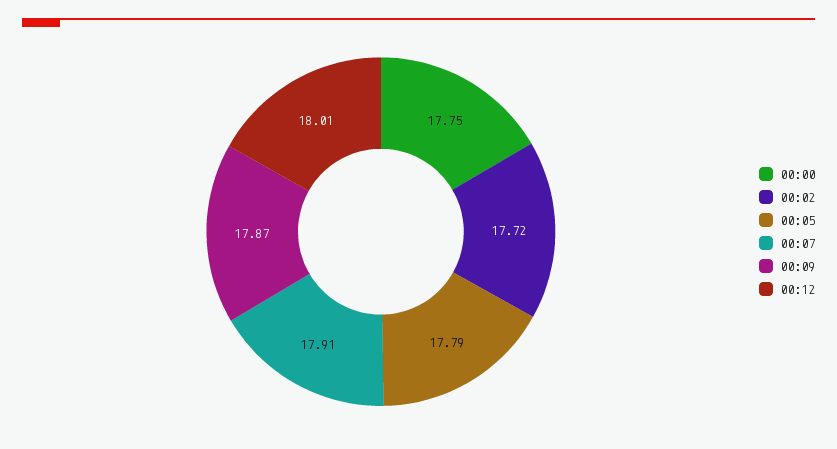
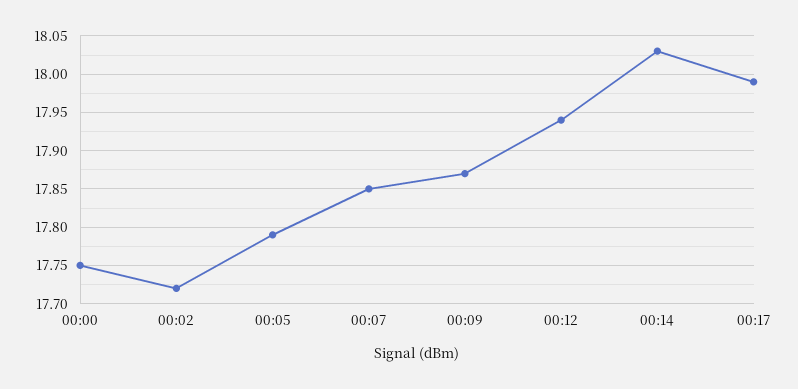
00:07: 17.91 -> 17.85
00:12: 18.01 -> 17.94
00:14: none -> 18.03
00:17: none -> 17.99

